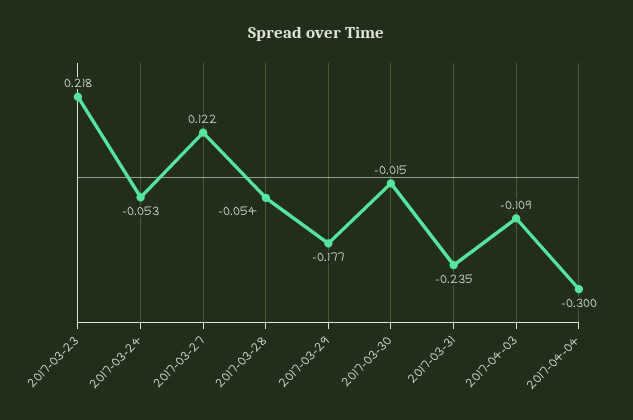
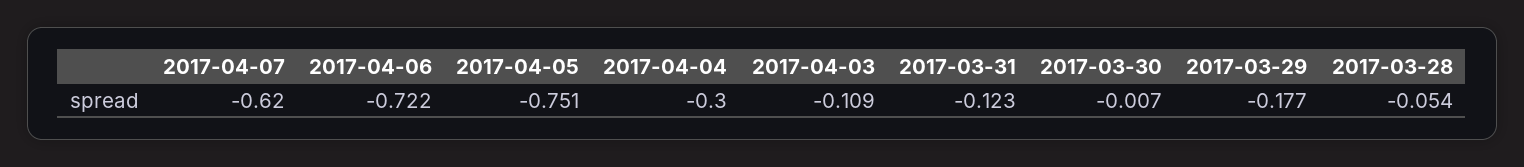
2017-03-23: 0.218 -> none
2017-03-24: -0.053 -> none
2017-03-27: 0.122 -> none
2017-03-30: -0.015 -> -0.007
2017-03-31: -0.235 -> -0.123
2017-04-07: none -> -0.62
2017-04-06: none -> -0.722
2017-04-05: none -> -0.751

